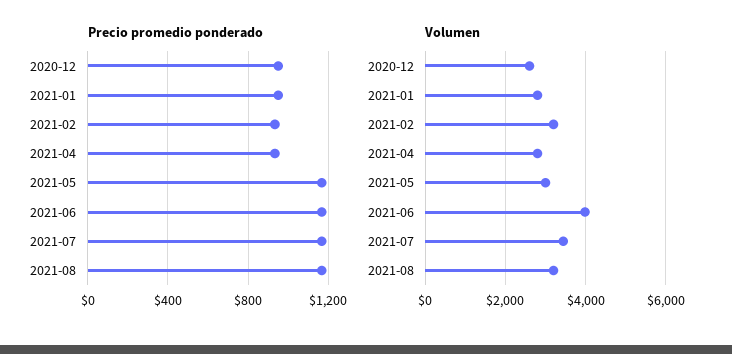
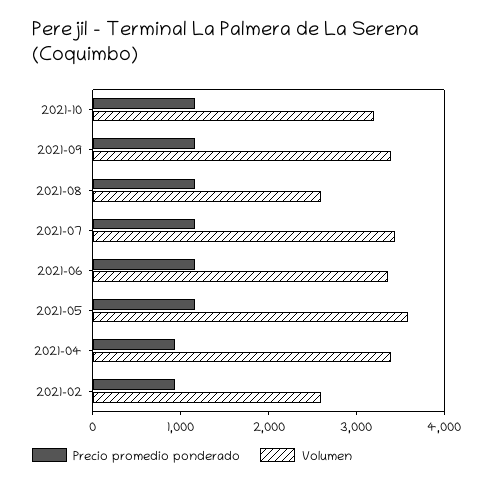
Precio promedio ponderado, 2020-12: 950 -> none
Precio promedio ponderado, 2021-01: 950 -> none
Volumen, 2020-12: 2600 -> none
Volumen, 2021-01: 2800 -> none
Volumen, 2021-02: 3200 -> 2600
Volumen, 2021-04: 2800 -> 3400
Volumen, 2021-05: 3000 -> 3600
Volumen, 2021-06: 4000 -> 3400
Volumen, 2021-08: 3200 -> 2600
Precio promedio ponderado, 2021-10: none -> 1200
Volumen, 2021-10: none -> 3200
Precio promedio ponderado, 2021-09: none -> 1200
Volumen, 2021-09: none -> 3400

